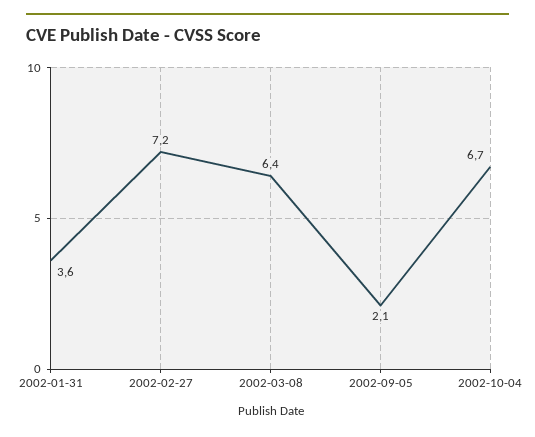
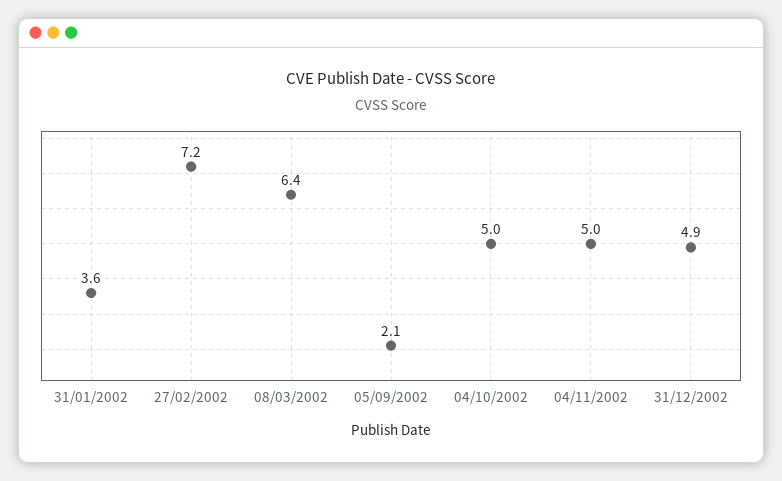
2002-10-04: 6.7 -> 5
04/11/2002: none -> 5
31/12/2002: none -> 4.9

